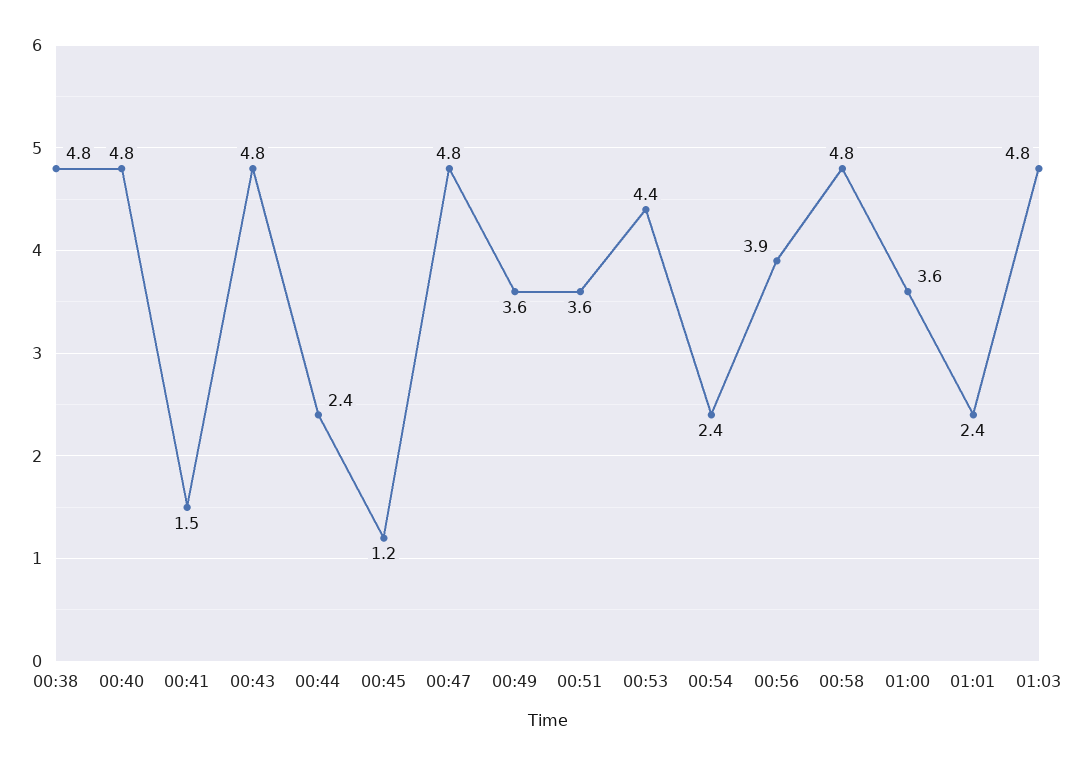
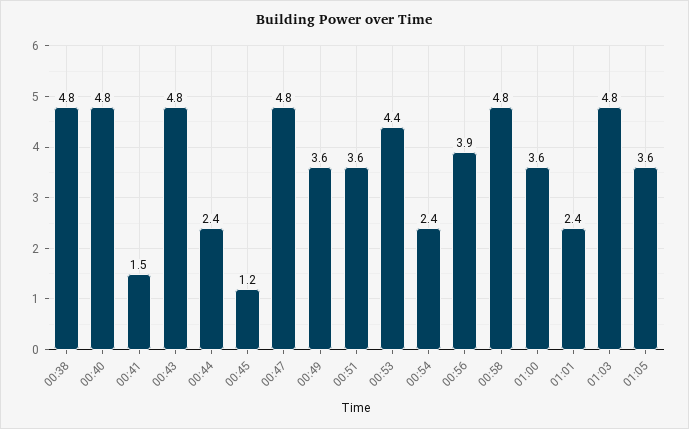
01:05: none -> 3.6

